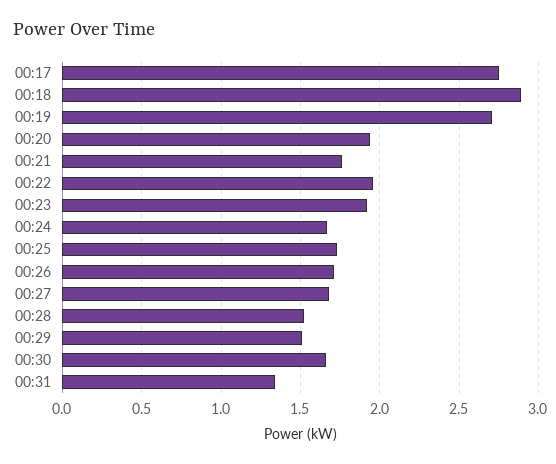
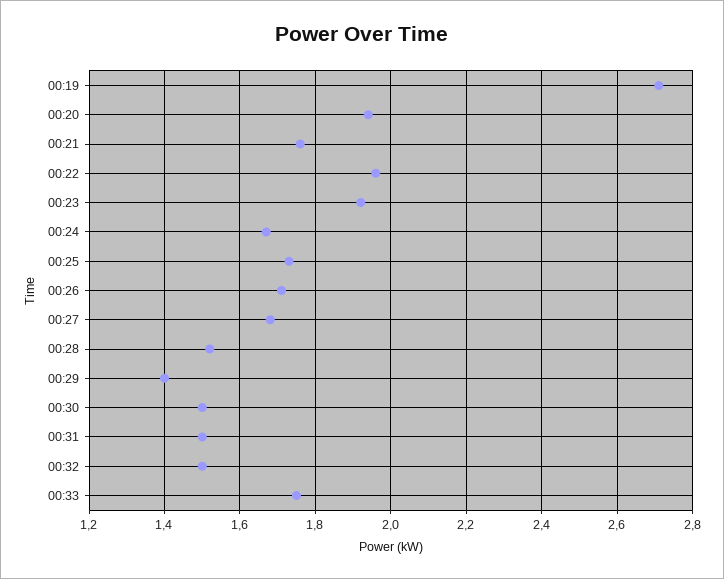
00:17: 2.75 -> none
00:18: 2.9 -> none
00:29: 1.5 -> 1.4
00:30: 1.65 -> 1.5
00:31: 1.35 -> 1.5
00:32: none -> 1.5
00:33: none -> 1.75

